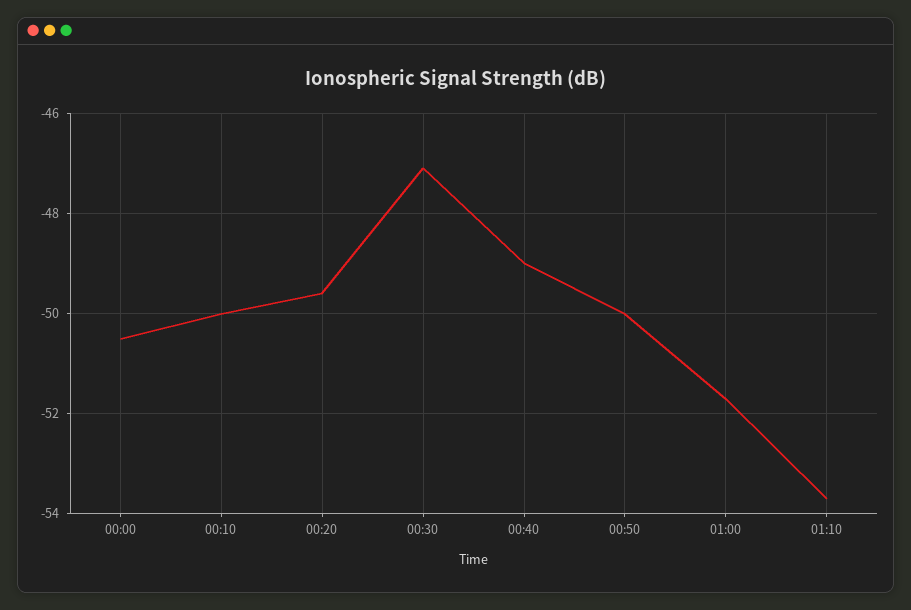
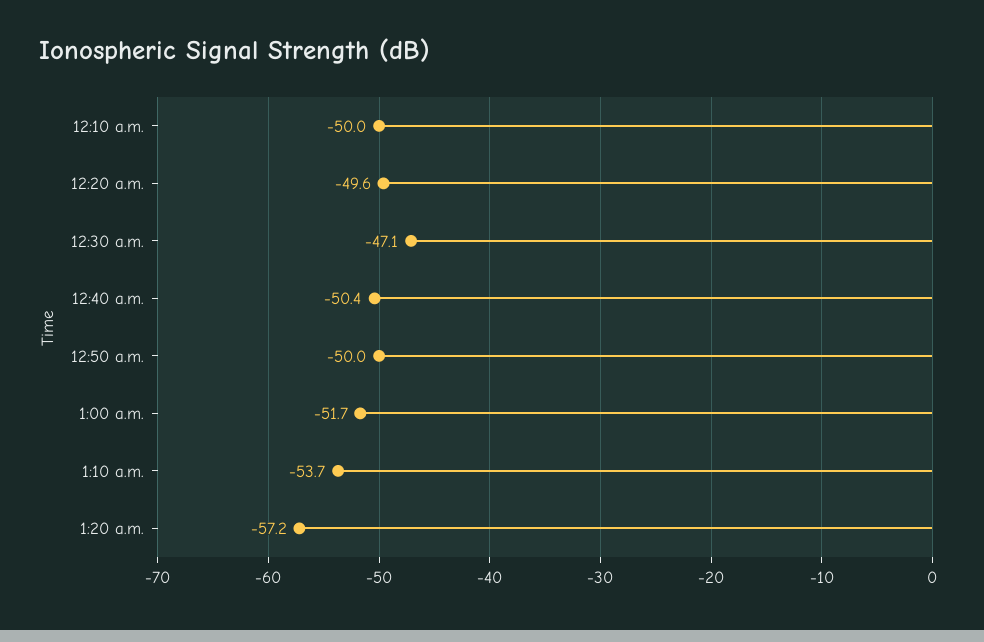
00:00: -50.5 -> none
00:40: -49 -> -50.4
1:20 a.m.: none -> -57.2

